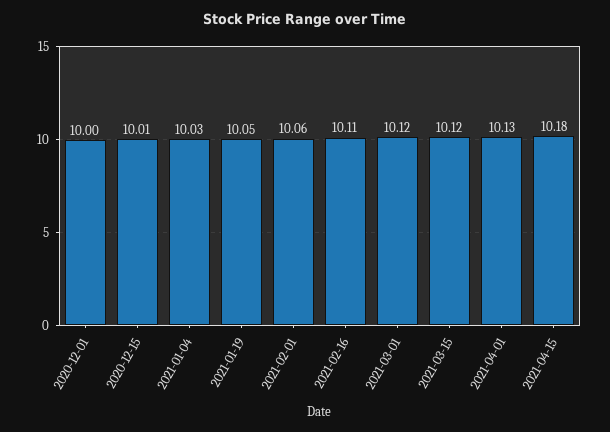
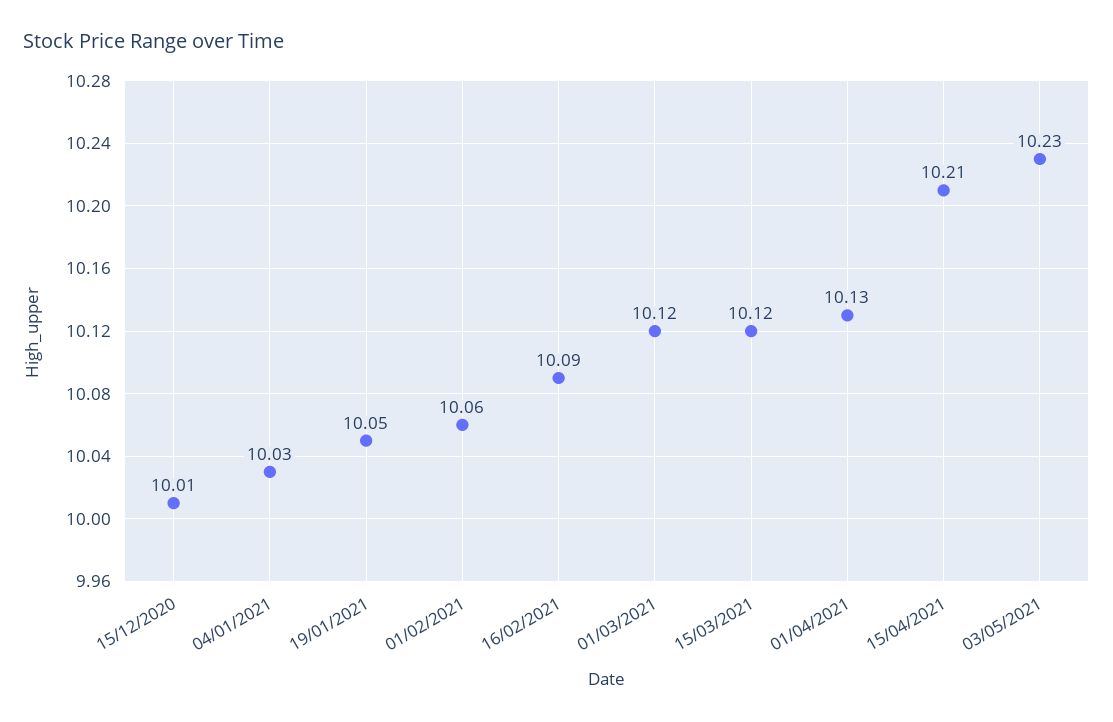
2020-12-01: 10 -> none
2021-02-16: 10.11 -> 10.09
2021-04-15: 10.18 -> 10.21
03/05/2021: none -> 10.23

